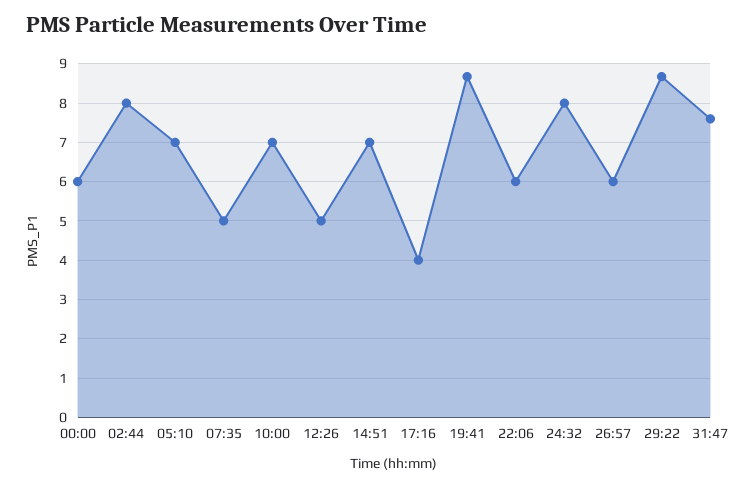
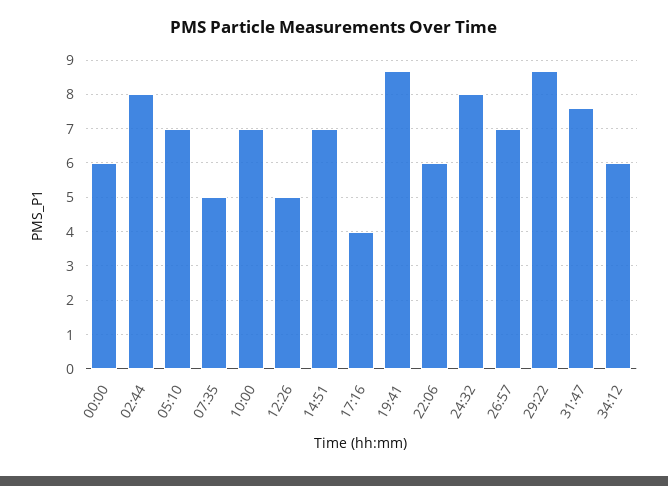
26:57: 6 -> 7
34:12: none -> 6

